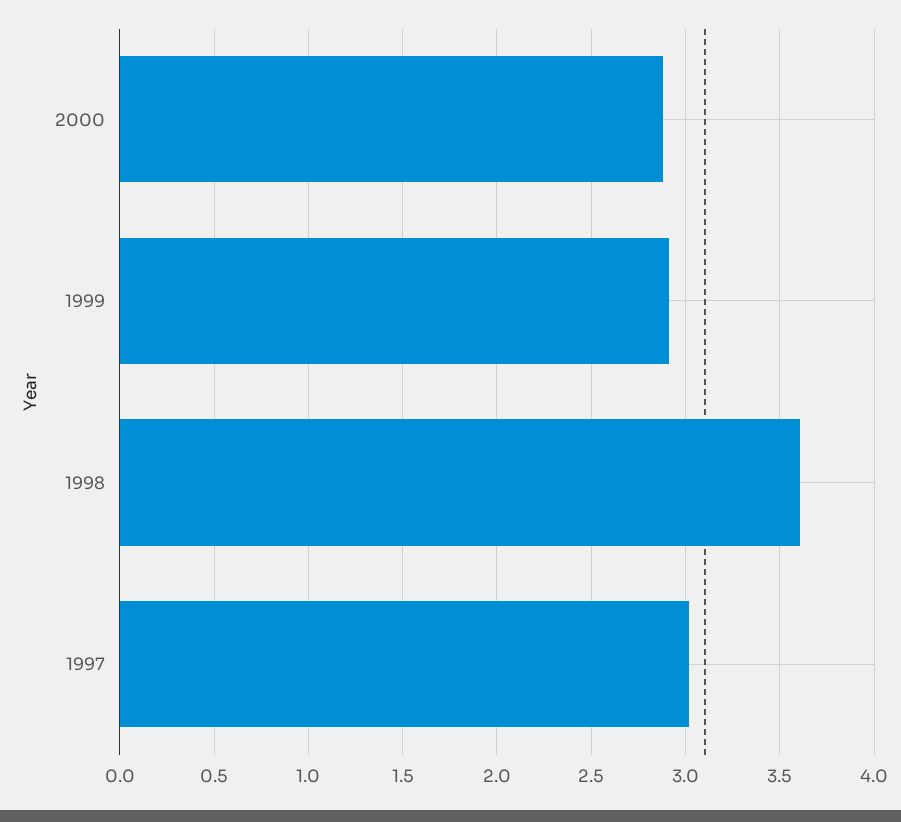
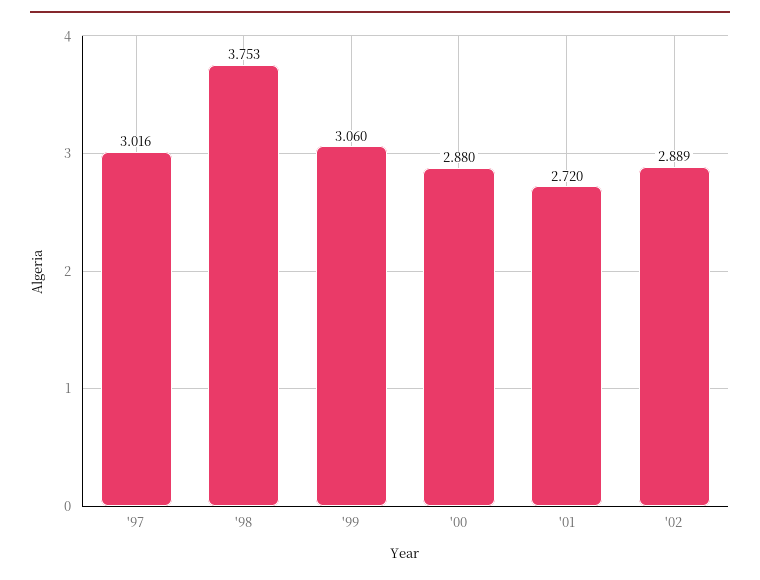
1999: 2.9 -> 3.06
1998: 3.6 -> 3.753
'01: none -> 2.72
'02: none -> 2.889

